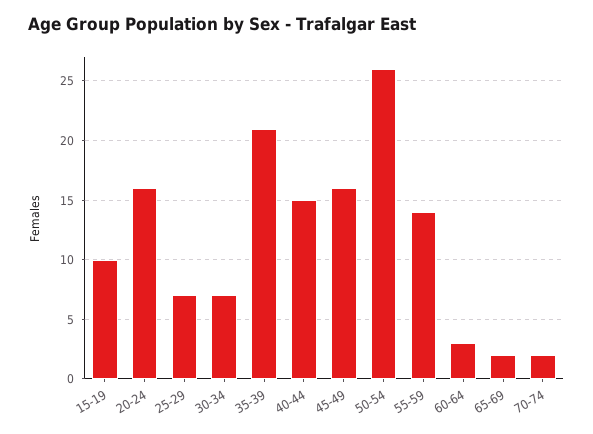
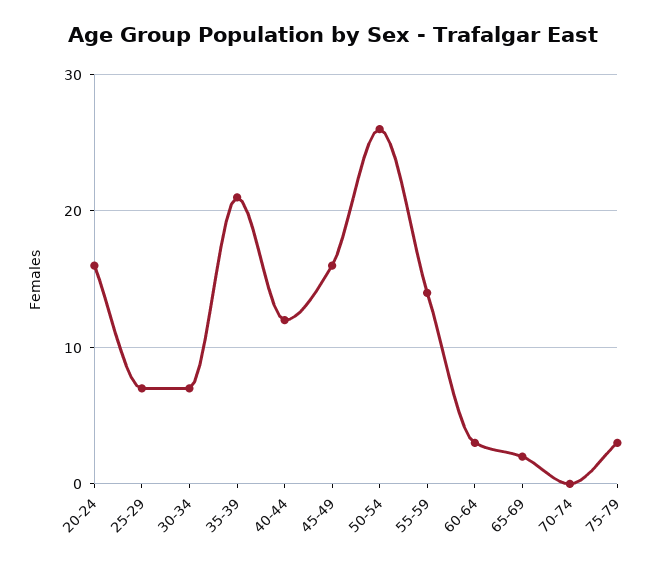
15-19: 10 -> none
40-44: 15 -> 12
70-74: 2 -> 0
75-79: none -> 3

